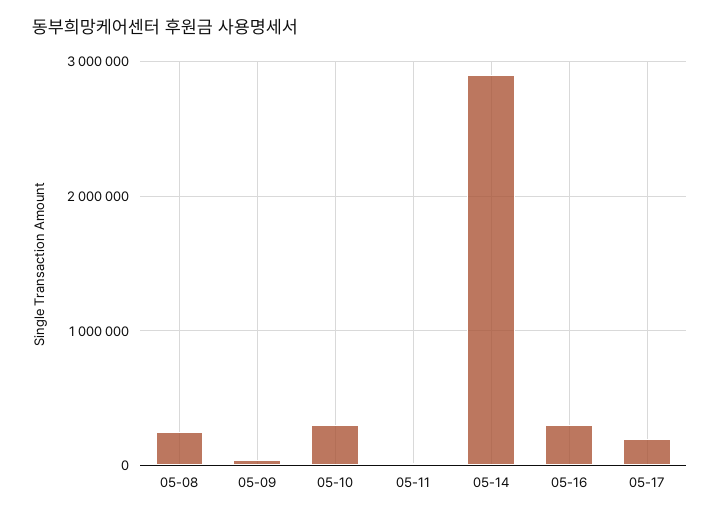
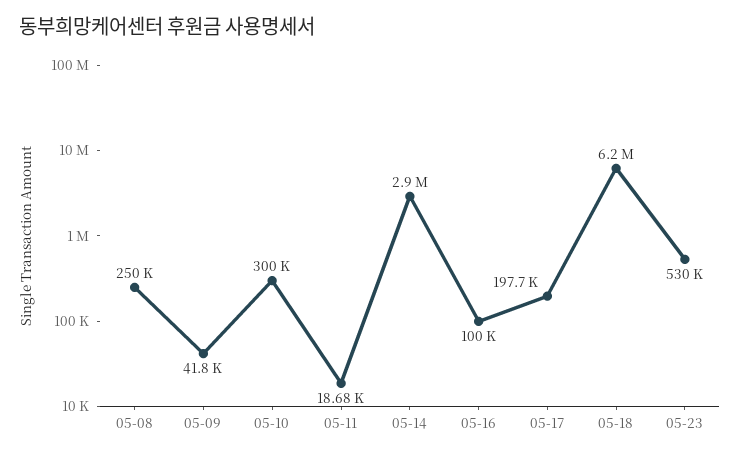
05-16: 300000 -> 100000
05-18: none -> 6200000
05-23: none -> 530000

